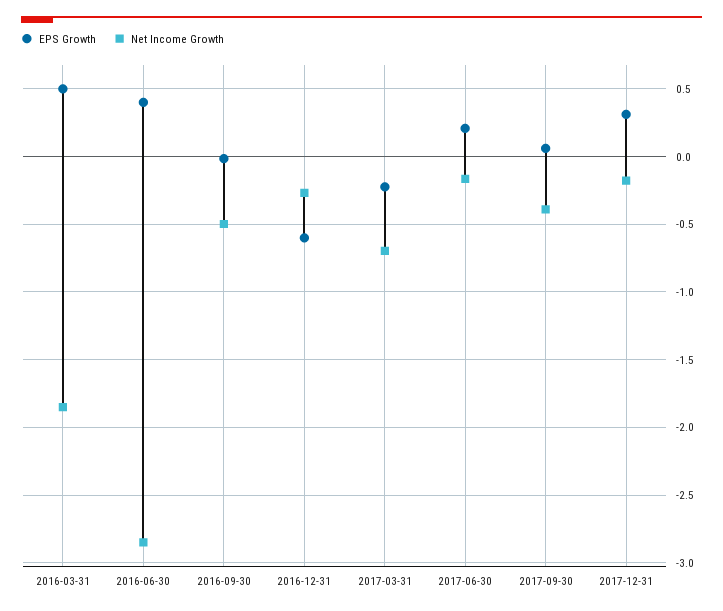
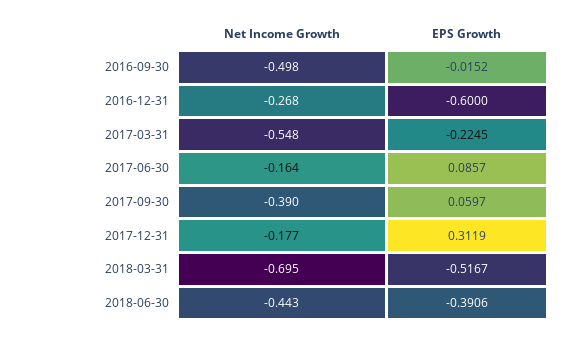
EPS Growth, 2016-03-31: 0.5 -> none
Net Income Growth, 2016-03-31: -1.85 -> none
EPS Growth, 2016-06-30: 0.4 -> none
Net Income Growth, 2016-06-30: -2.85 -> none
Net Income Growth, 2017-03-31: -0.7 -> -0.548
EPS Growth, 2017-06-30: 0.2 -> 0.0857
Net Income Growth, 2018-03-31: none -> -0.695
EPS Growth, 2018-03-31: none -> -0.5167
Net Income Growth, 2018-06-30: none -> -0.443
EPS Growth, 2018-06-30: none -> -0.3906

